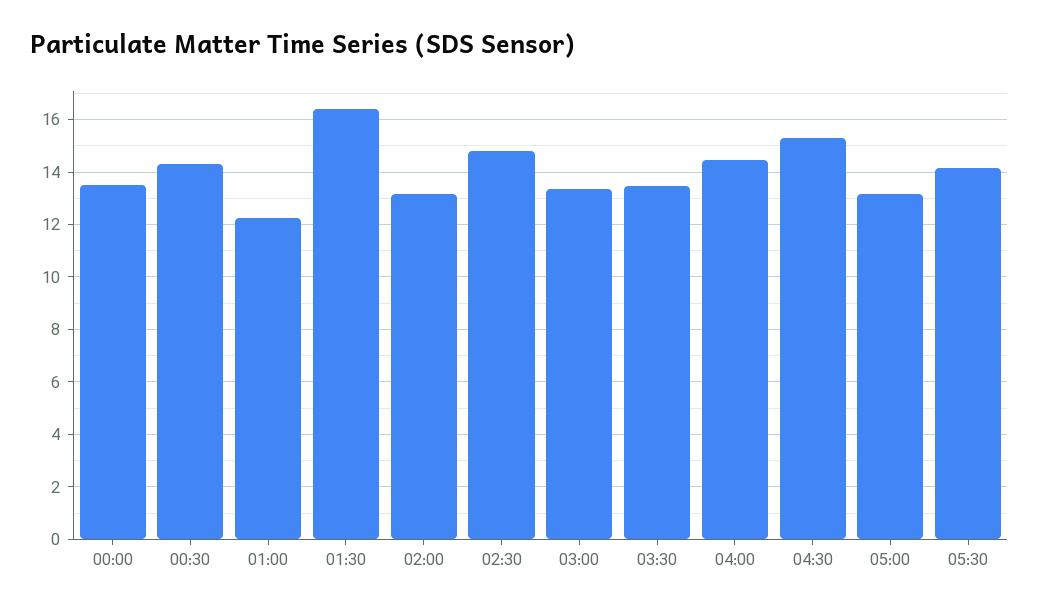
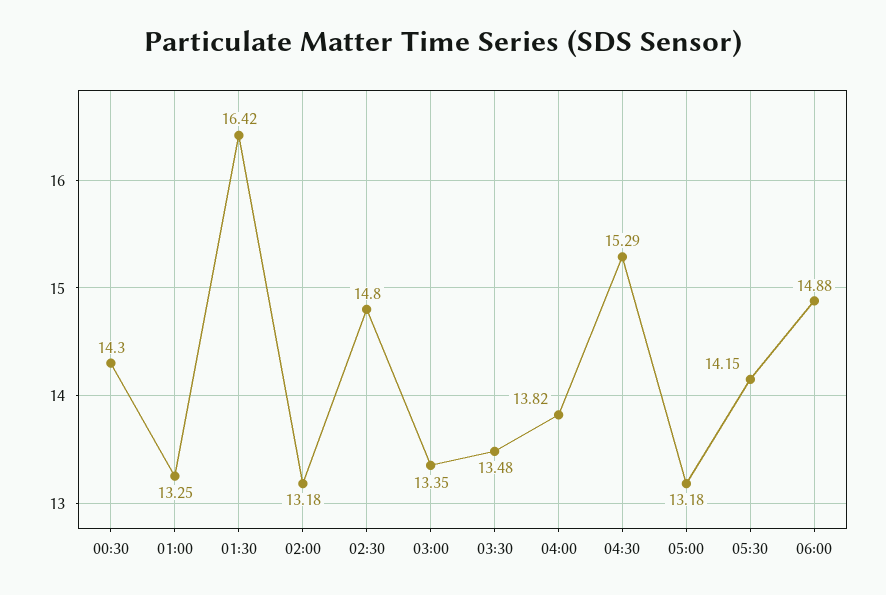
00:00: 13.5 -> none
01:00: 12.25 -> 13.25
04:00: 14.5 -> 13.82
06:00: none -> 14.88

